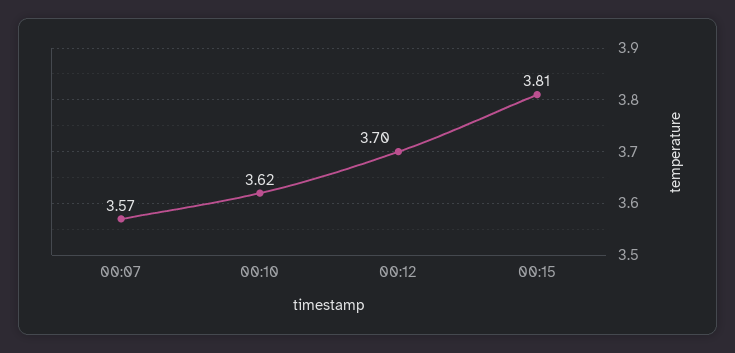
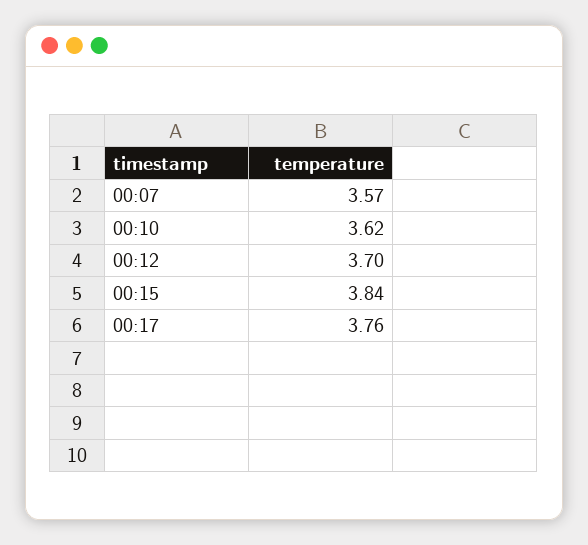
00:15: 3.81 -> 3.84
00:17: none -> 3.76

